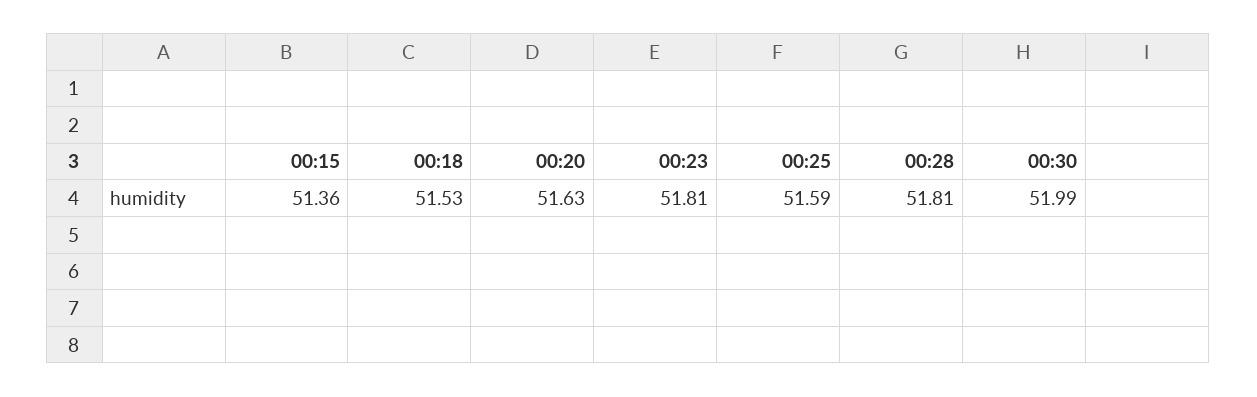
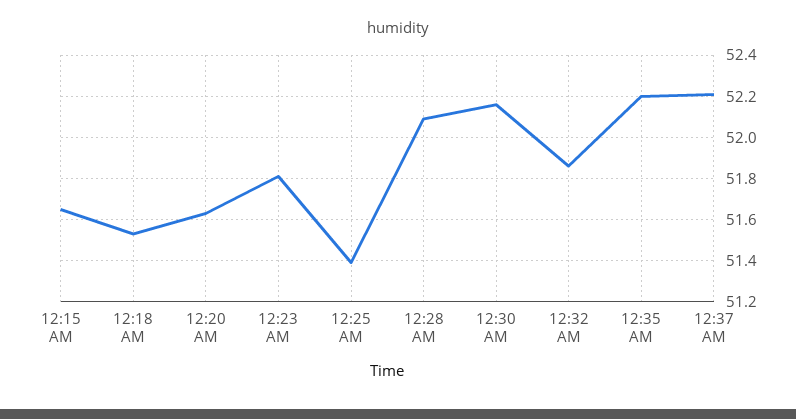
00:15: 51.36 -> 51.65
00:25: 51.59 -> 51.4
00:28: 51.81 -> 52.1
00:30: 51.99 -> 52.15
12:32 AM: none -> 51.85
12:35 AM: none -> 52.2
12:37 AM: none -> 52.2

